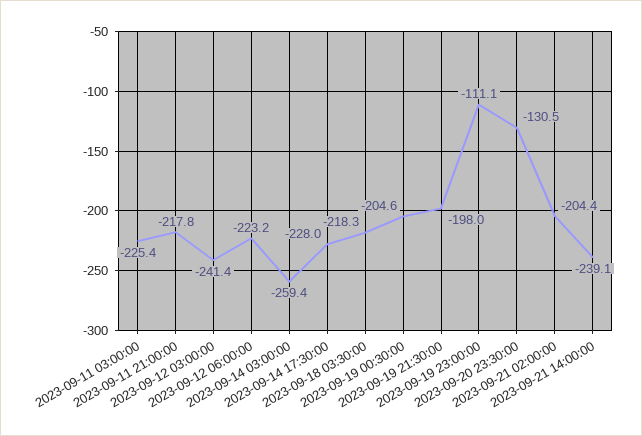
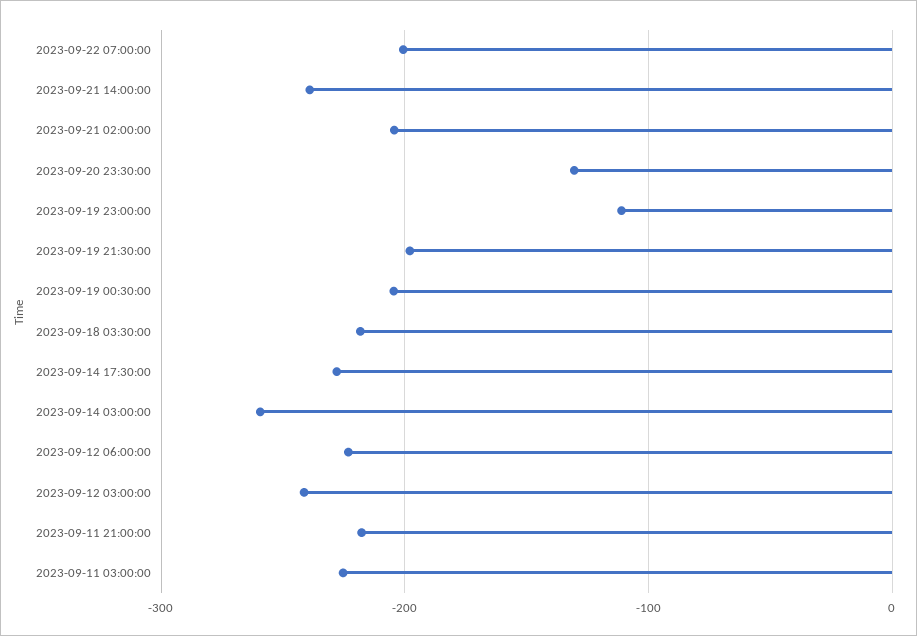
2023-09-22 07:00:00: none -> -200

